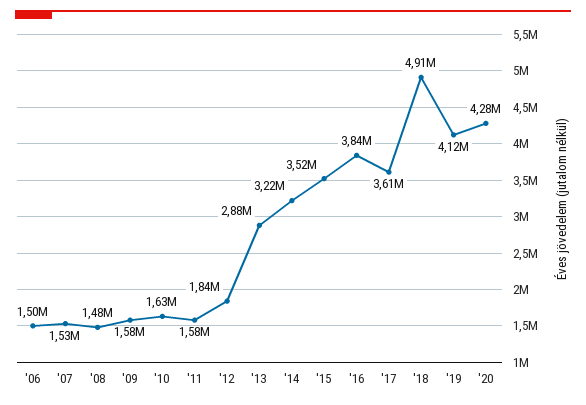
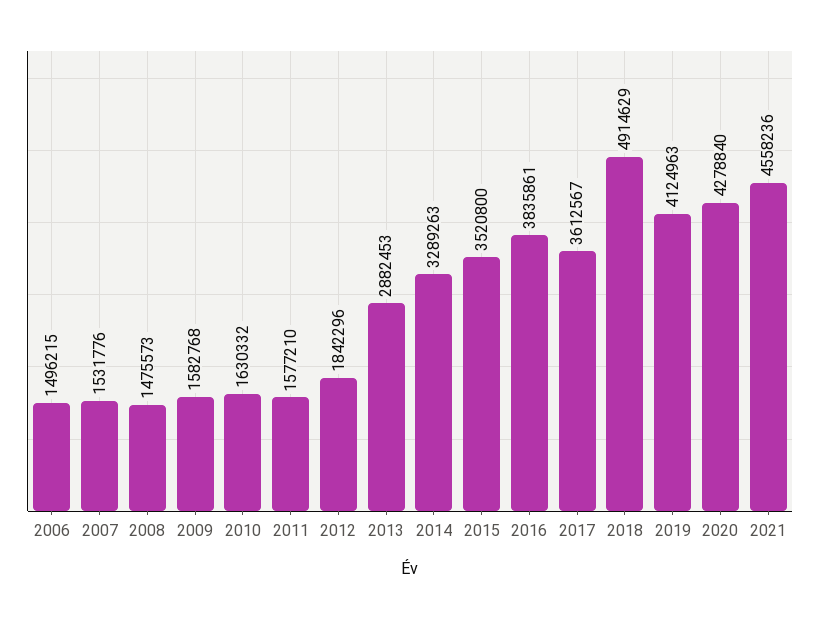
'14: 3220000 -> 3289263
2021: none -> 4558236

